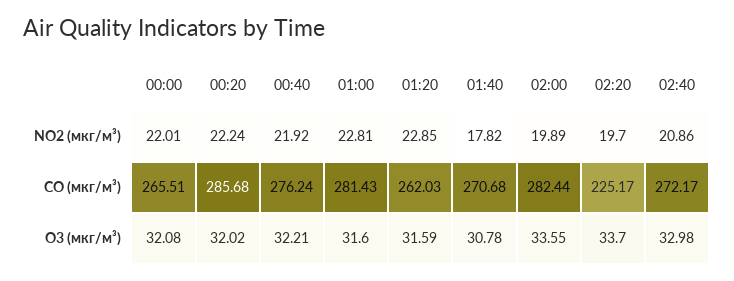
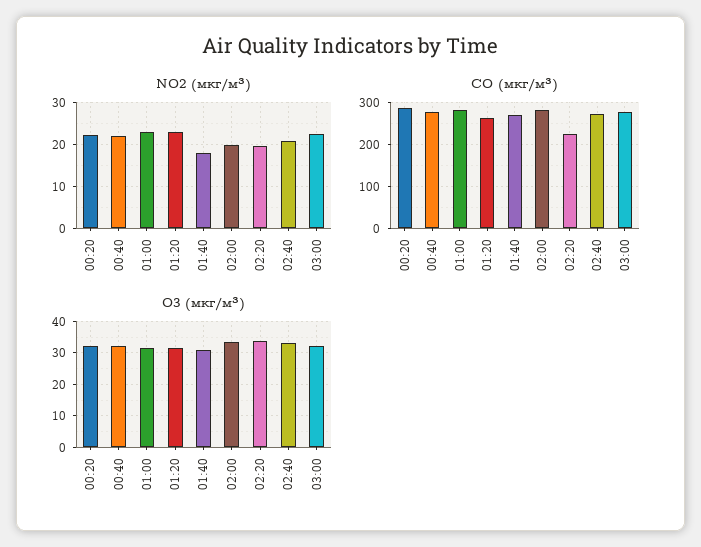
NO2 (мкг/м³), 00:00: 22.01 -> none
CO (мкг/м³), 00:00: 265.51 -> none
O3 (мкг/м³), 00:00: 32.08 -> none
NO2 (мкг/м³), 03:00: none -> 22
CO (мкг/м³), 03:00: none -> 280
O3 (мкг/м³), 03:00: none -> 32

